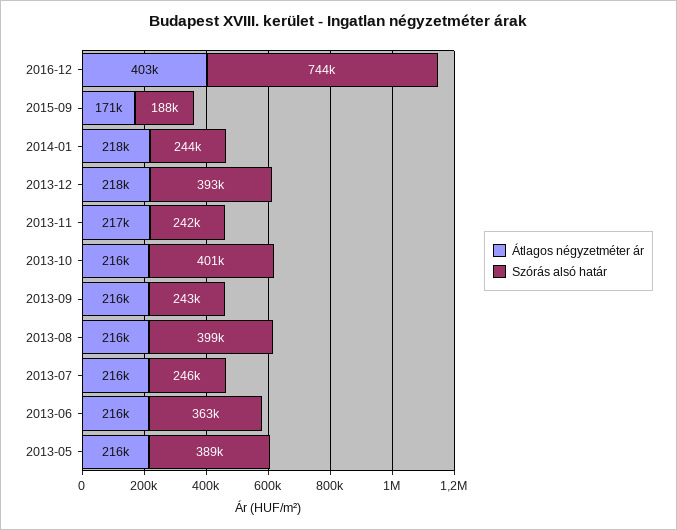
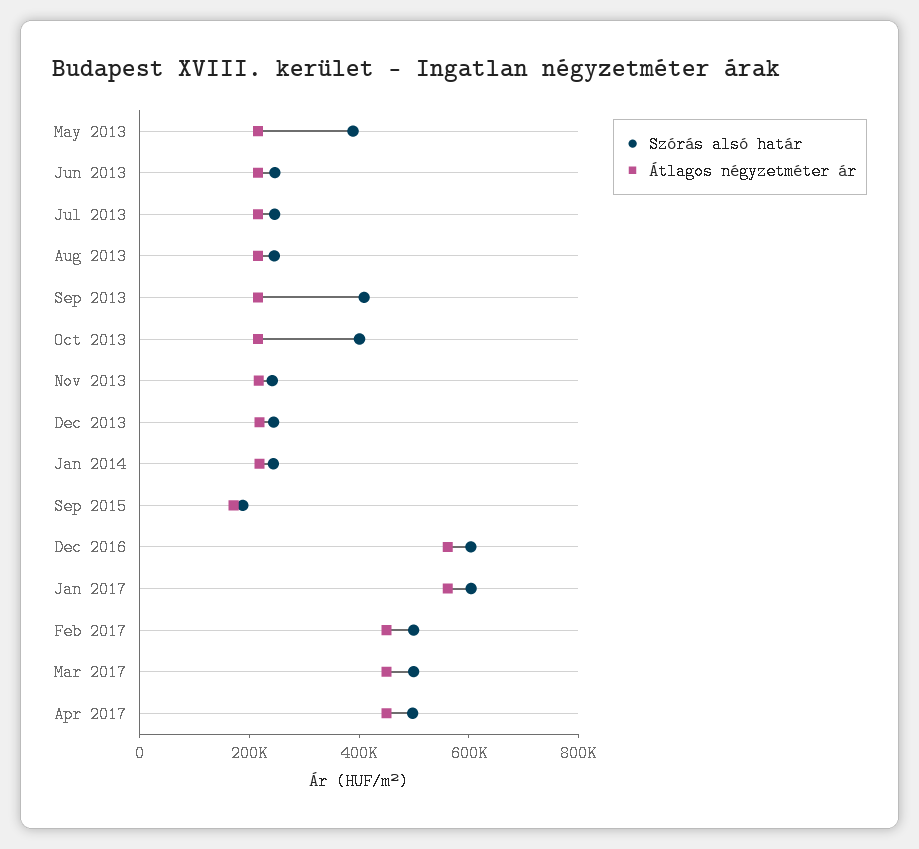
Átlagos négyzetméter ár, 2016-12: 403000 -> 550000
Szórás alsó határ, 2016-12: 744000 -> 600000
Szórás alsó határ, 2013-12: 393000 -> 250000
Szórás alsó határ, 2013-09: 243000 -> 400000
Szórás alsó határ, 2013-08: 399000 -> 250000
Szórás alsó határ, 2013-06: 363000 -> 250000
Szórás alsó határ, Jan 2017: none -> 600000
Átlagos négyzetméter ár, Jan 2017: none -> 550000
Szórás alsó határ, Feb 2017: none -> 500000
Átlagos négyzetméter ár, Feb 2017: none -> 450000
Szórás alsó határ, Mar 2017: none -> 500000
Átlagos négyzetméter ár, Mar 2017: none -> 450000
Szórás alsó határ, Apr 2017: none -> 500000
Átlagos négyzetméter ár, Apr 2017: none -> 450000

